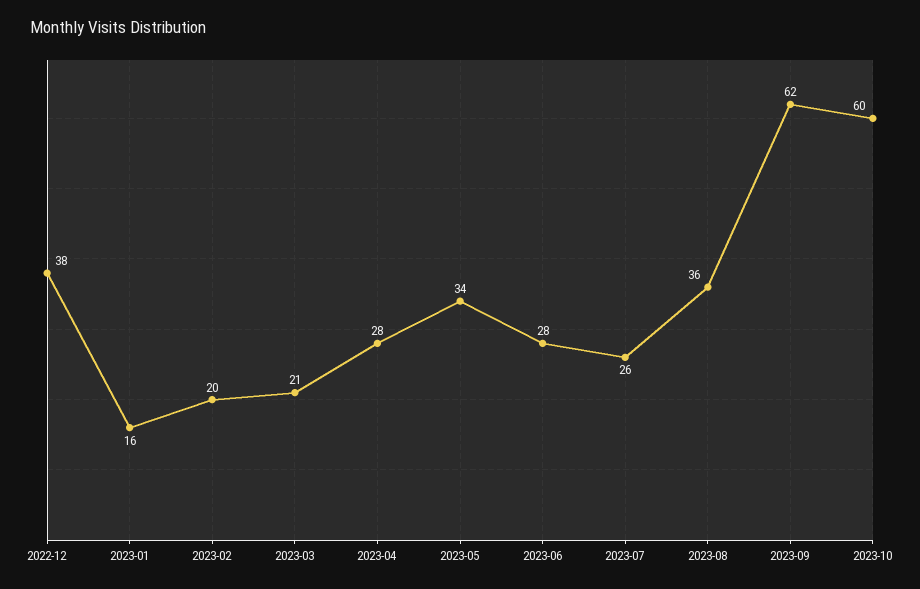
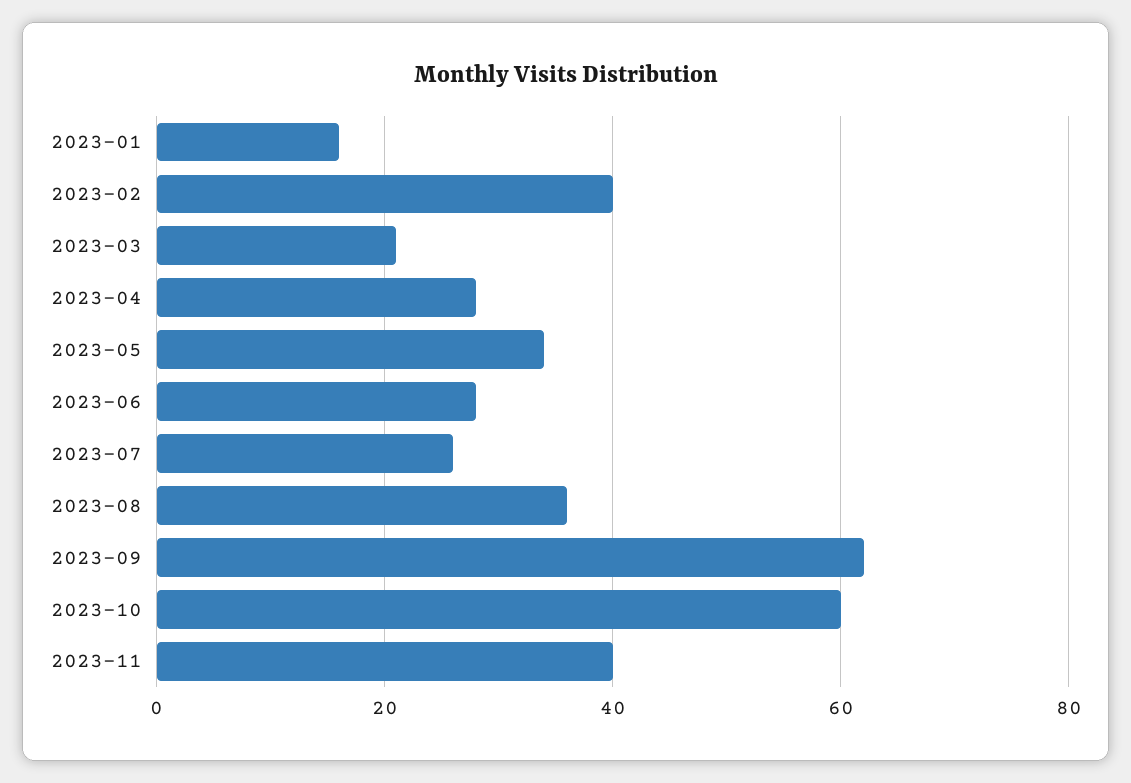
2022-12: 38 -> none
2023-02: 20 -> 40
2023-11: none -> 40

